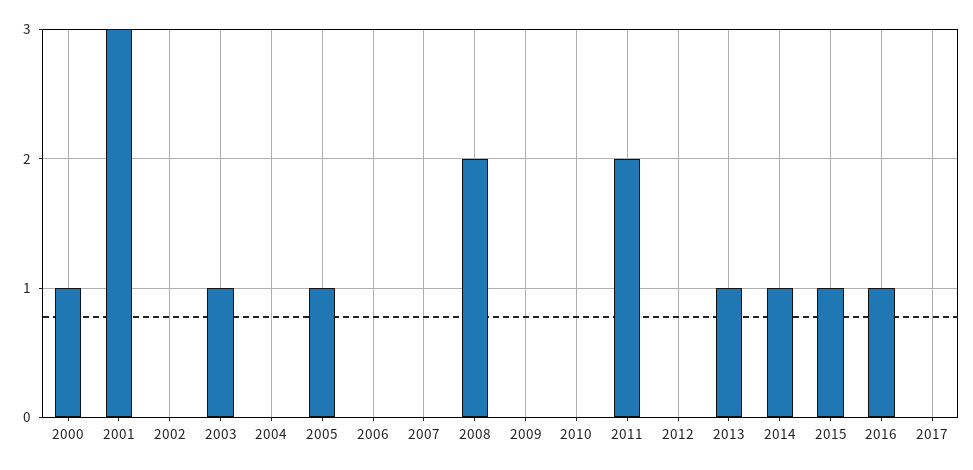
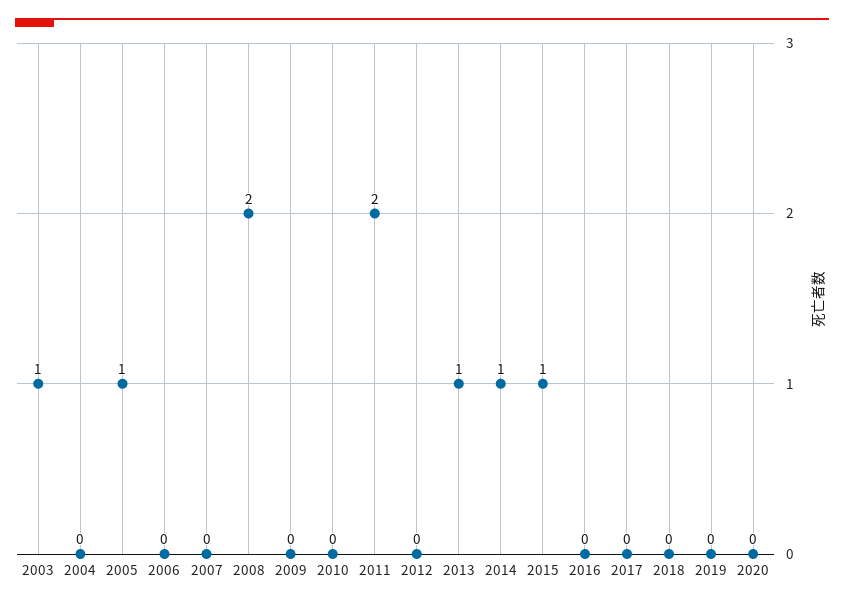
2000: 1 -> none
2001: 3 -> none
2002: 0 -> none
2016: 1 -> 0
2018: none -> 0
2019: none -> 0
2020: none -> 0

